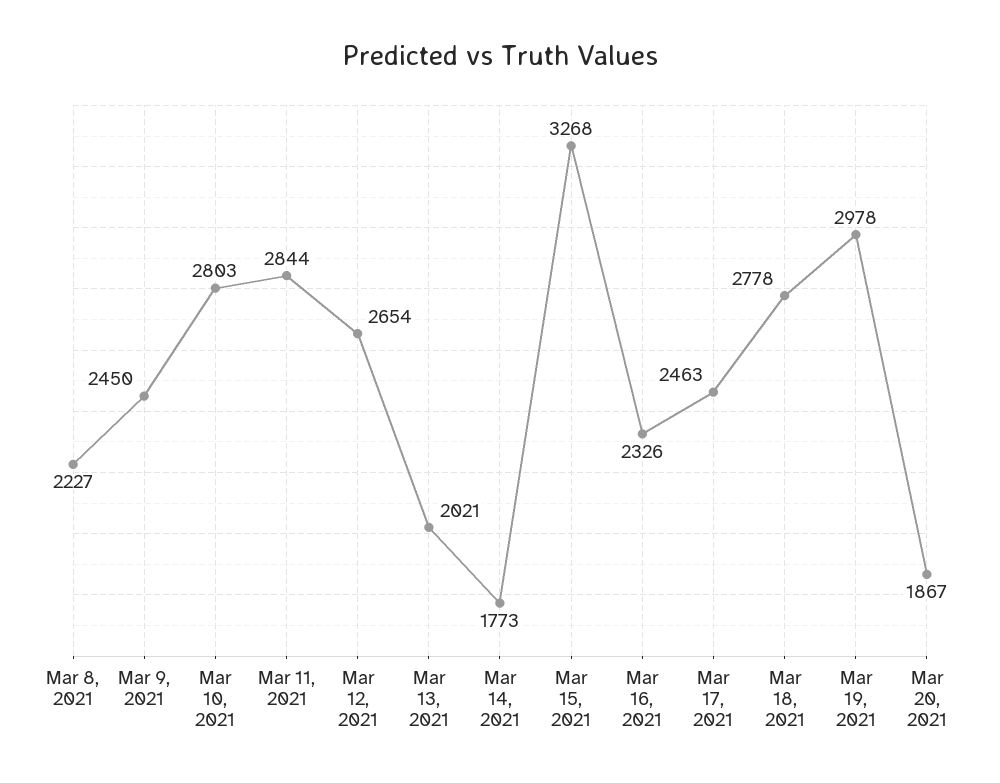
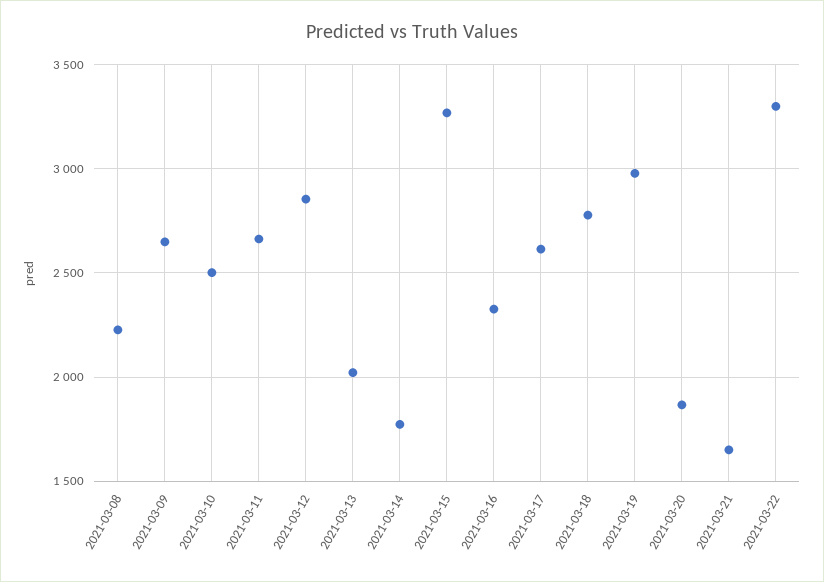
Mar 9, 2021: 2450 -> 2650
Mar 10, 2021: 2803 -> 2500
Mar 11, 2021: 2844 -> 2650
Mar 12, 2021: 2654 -> 2850
Mar 17, 2021: 2463 -> 2600
2021-03-21: none -> 1650
2021-03-22: none -> 3300

